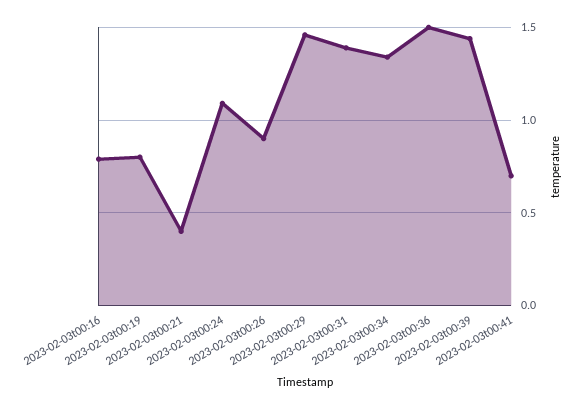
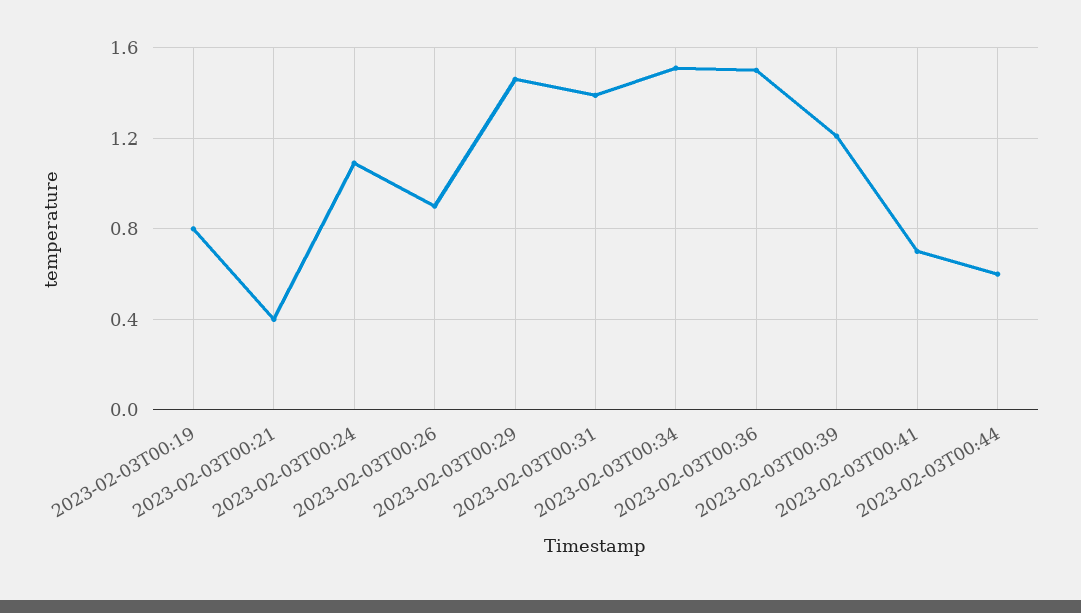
2023-02-03t00:16: 0.8 -> none
2023-02-03t00:34: 1.35 -> 1.5
2023-02-03t00:39: 1.45 -> 1.2
2023-02-03T00:44: none -> 0.6

